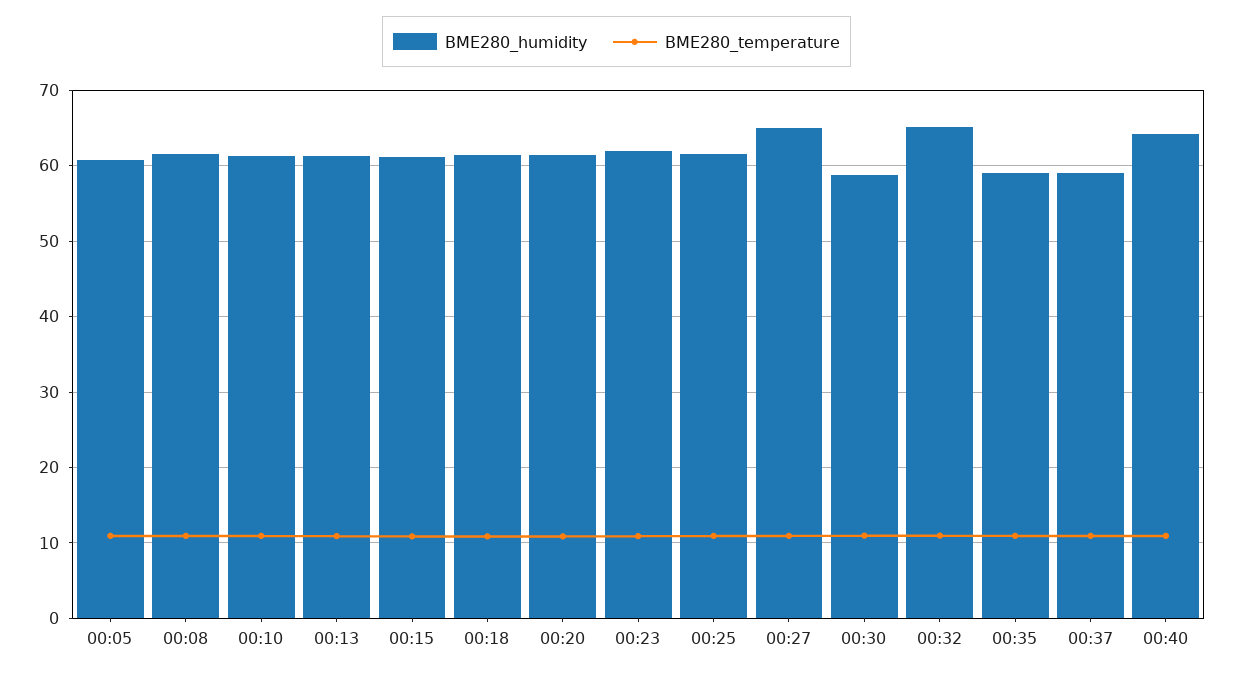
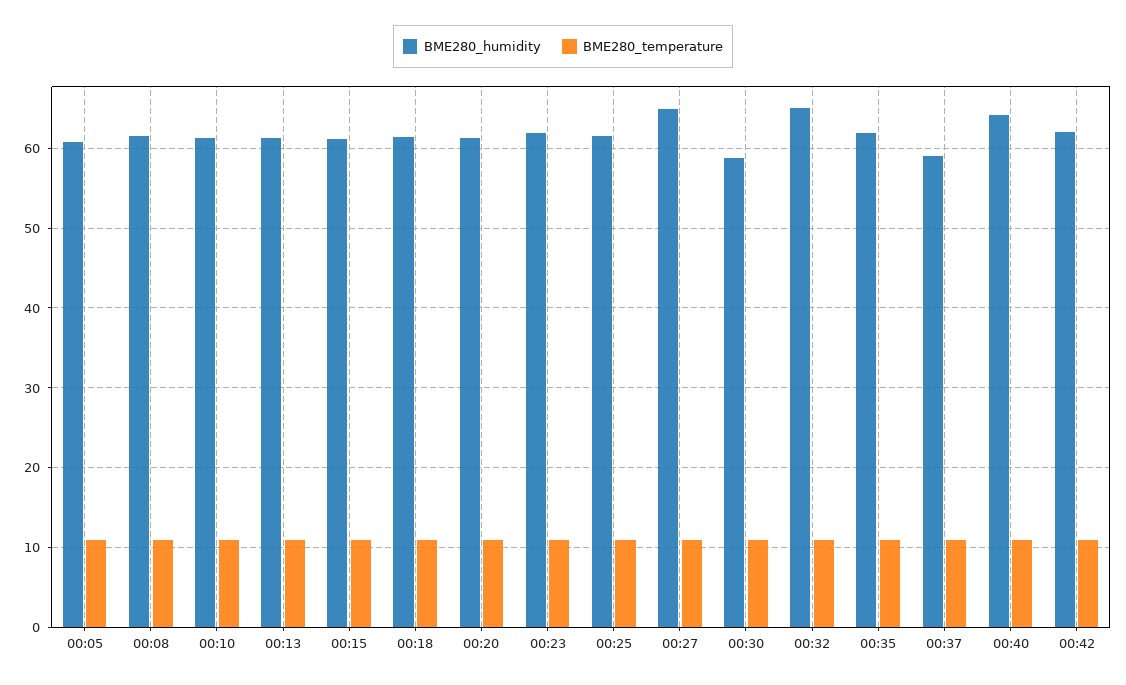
BME280_humidity, 00:35: 59 -> 62
BME280_humidity, 00:42: none -> 62
BME280_temperature, 00:42: none -> 11

